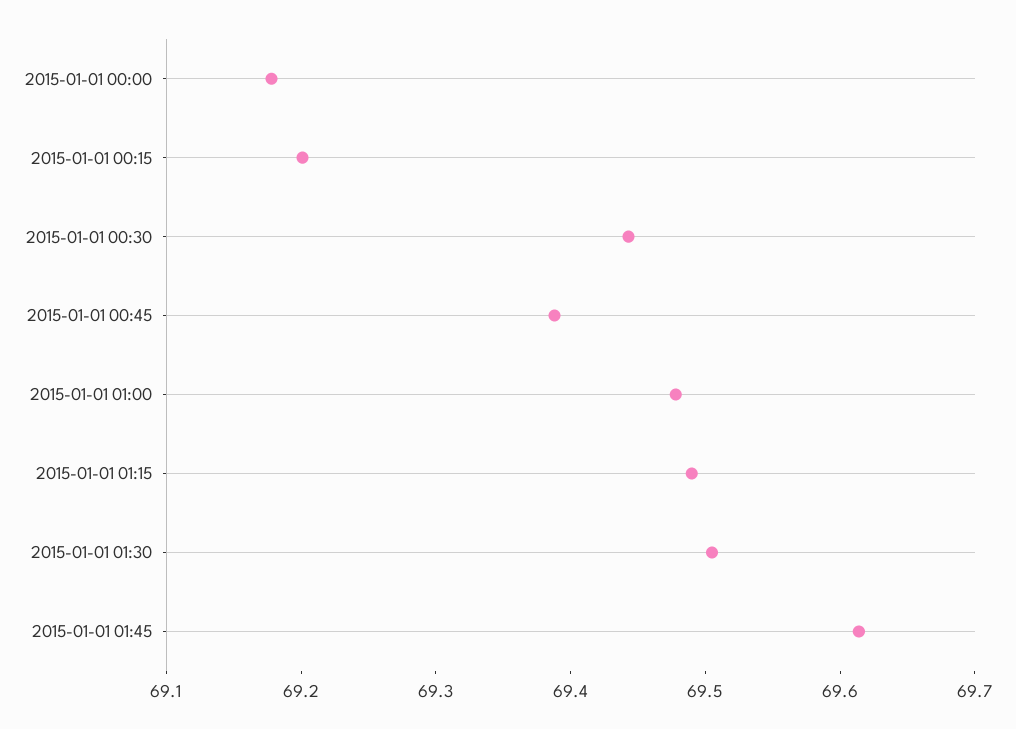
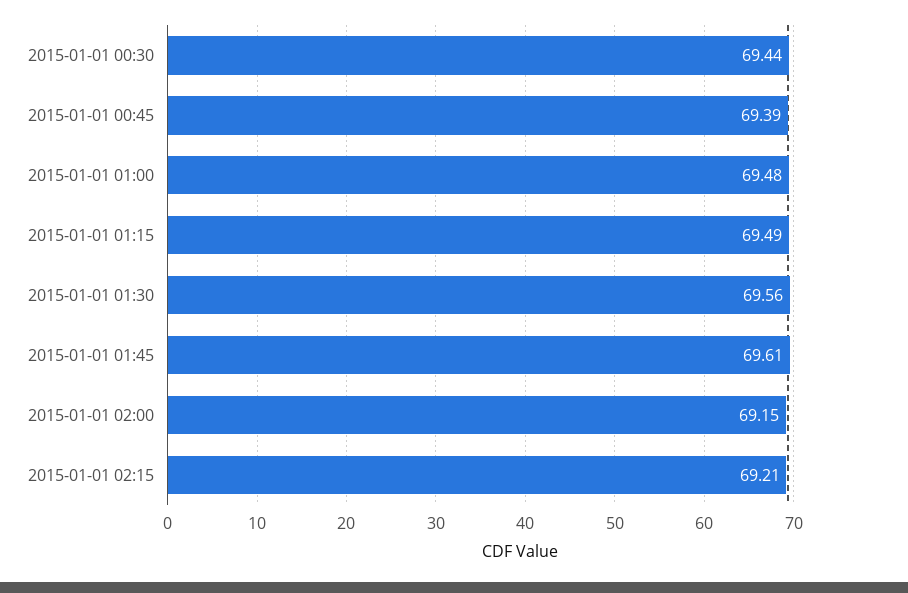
2015-01-01 00:00: 69.18 -> none
2015-01-01 00:15: 69.2 -> none
2015-01-01 01:30: 69.5 -> 69.56
2015-01-01 02:00: none -> 69.15
2015-01-01 02:15: none -> 69.21

